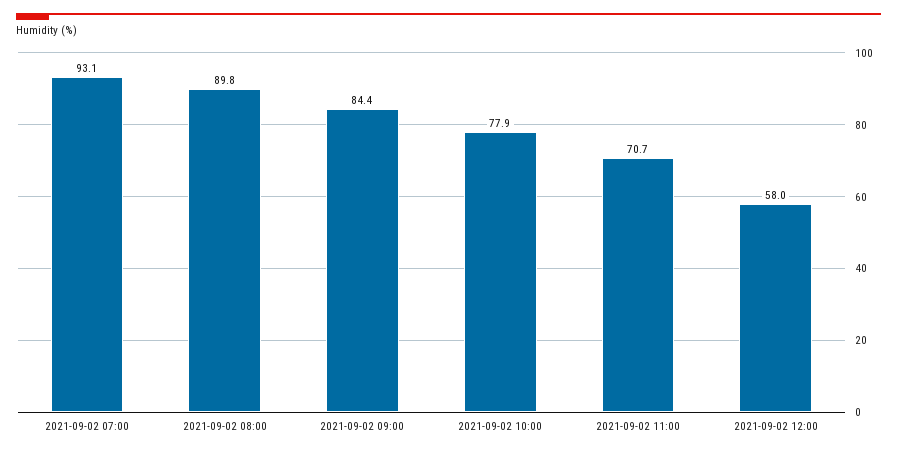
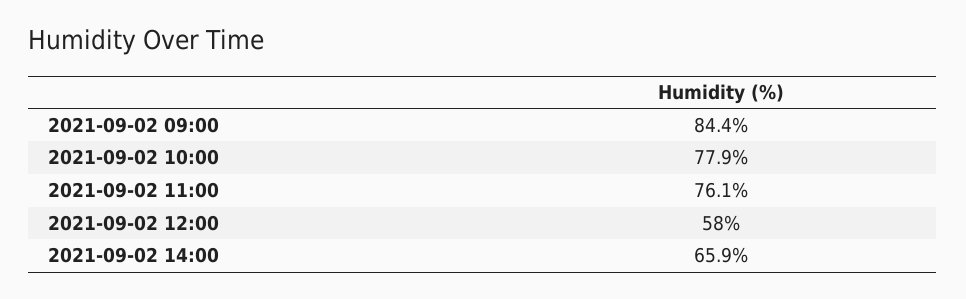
2021-09-02 07:00: 93.1 -> none
2021-09-02 08:00: 89.8 -> none
2021-09-02 11:00: 70.7 -> 76.1
2021-09-02 14:00: none -> 65.9

